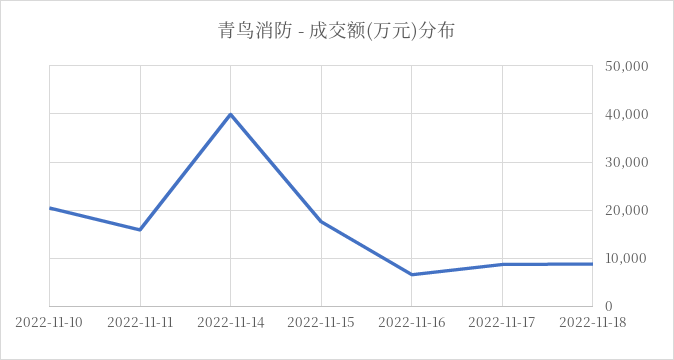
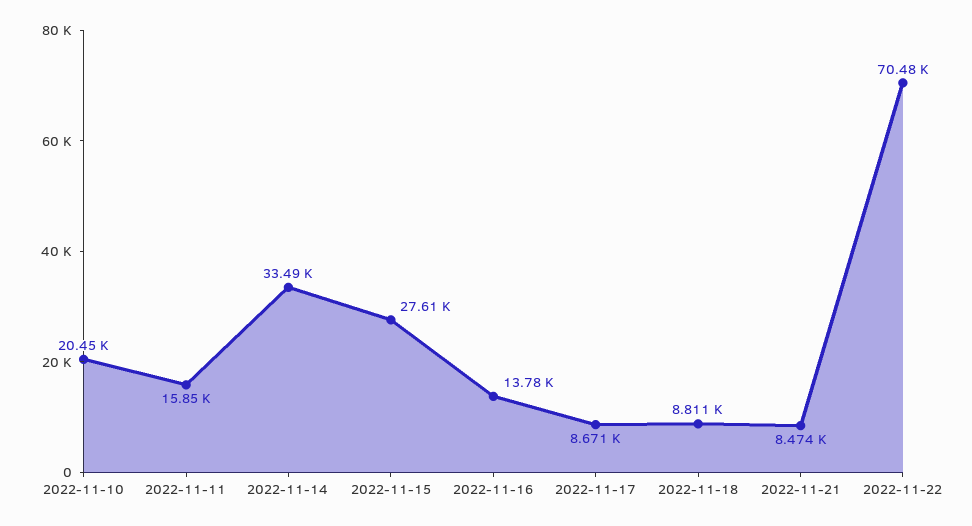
2022-11-14: 40000 -> 33490
2022-11-15: 18000 -> 27610
2022-11-16: 6000 -> 13780
2022-11-21: none -> 8474
2022-11-22: none -> 70480

